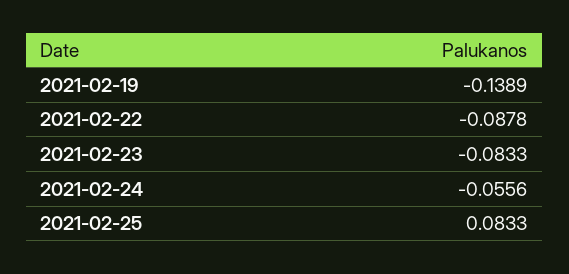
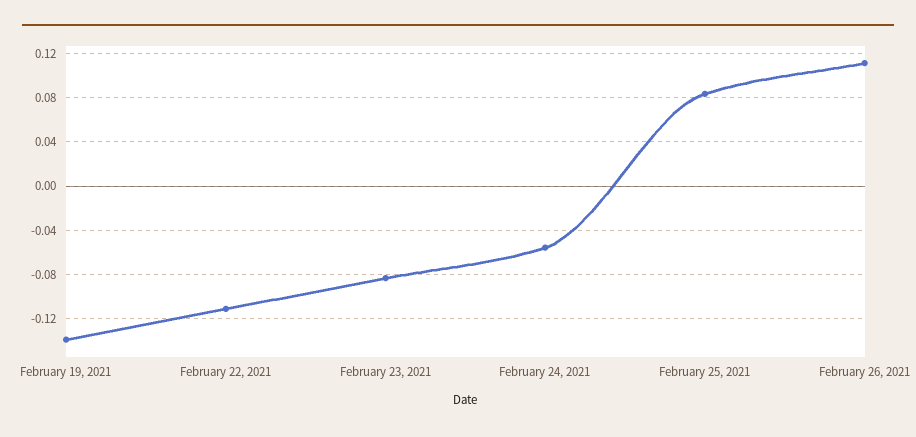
2021-02-22: -0.0878 -> -0.11
February 26, 2021: none -> 0.11

